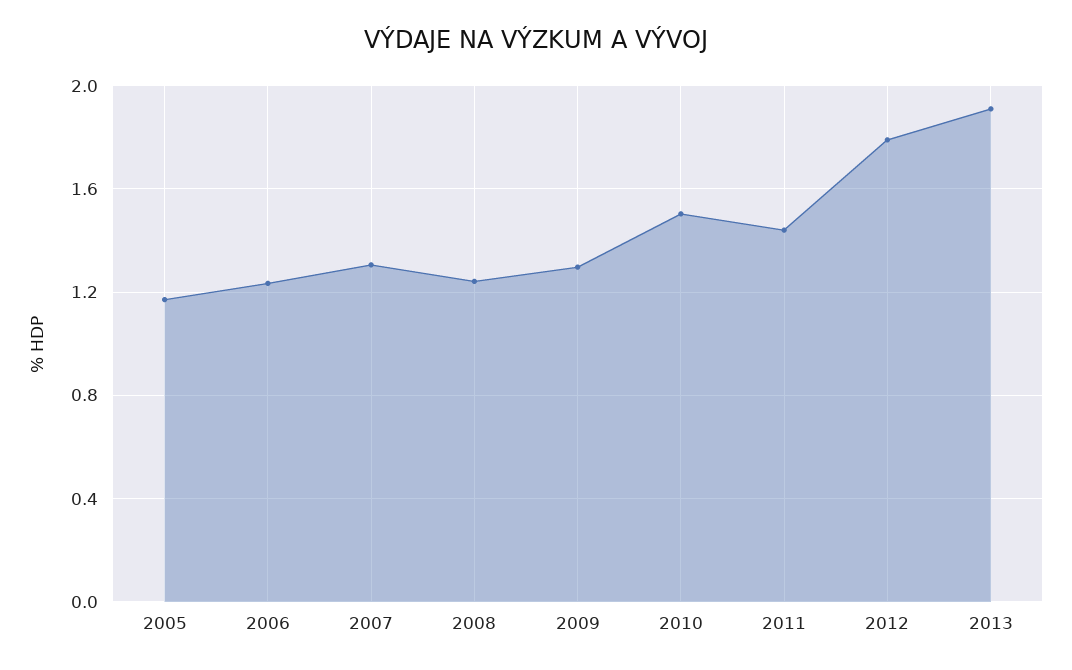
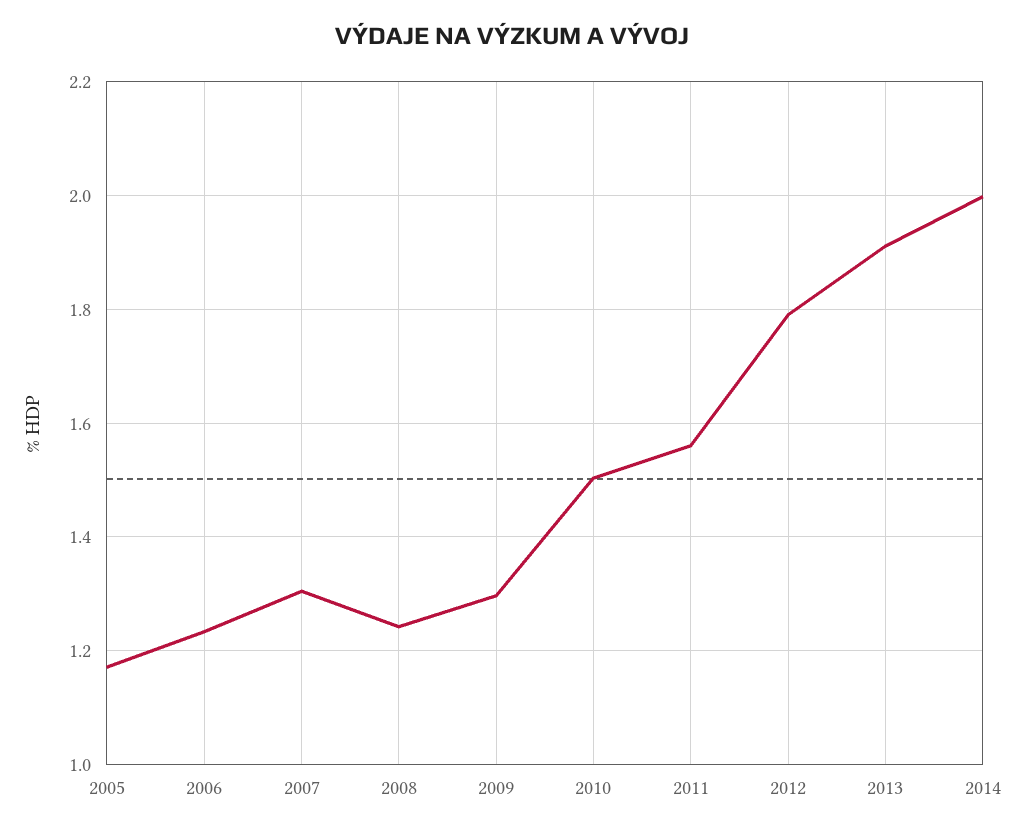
2011: 1.45 -> 1.56
2014: none -> 2

